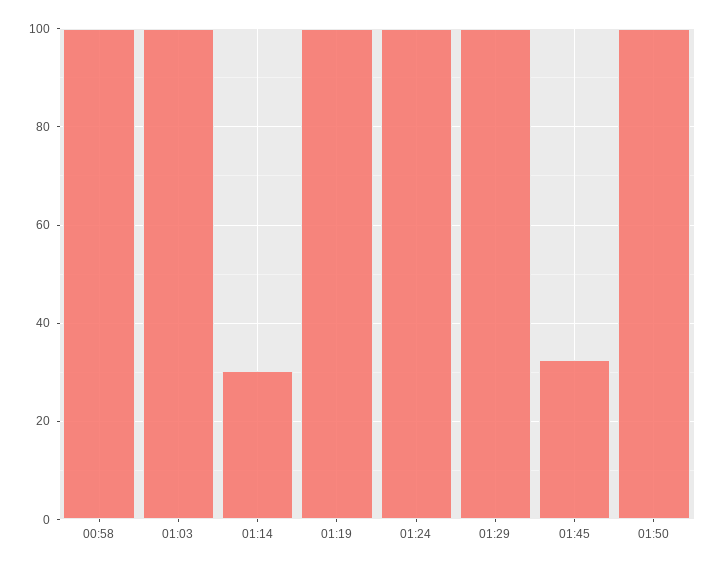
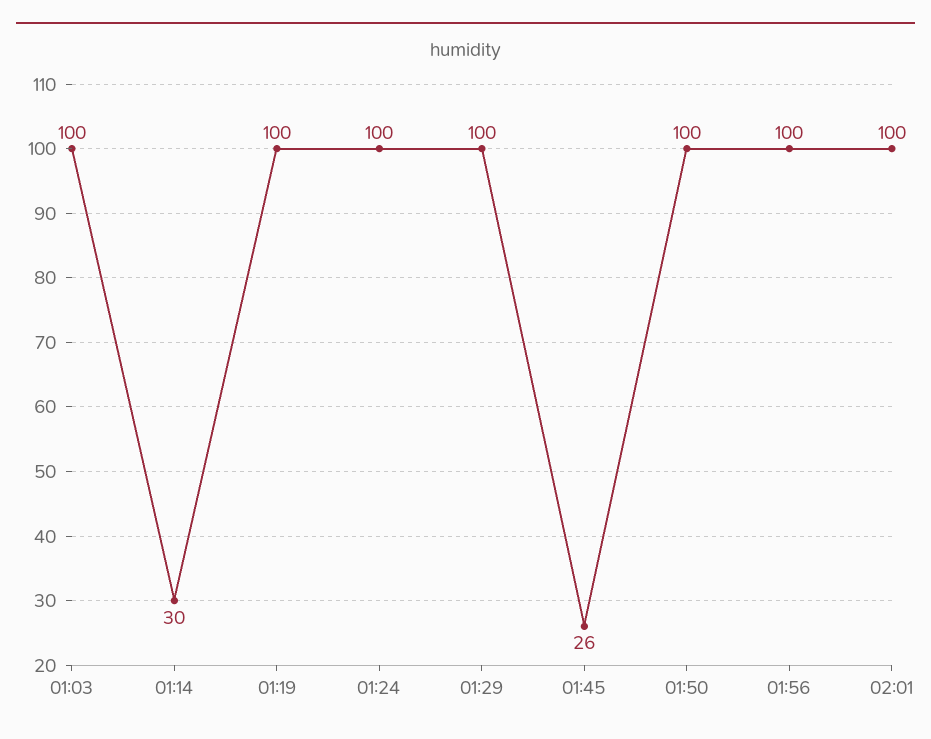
00:58: 100 -> none
01:45: 32 -> 26
01:56: none -> 100
02:01: none -> 100

